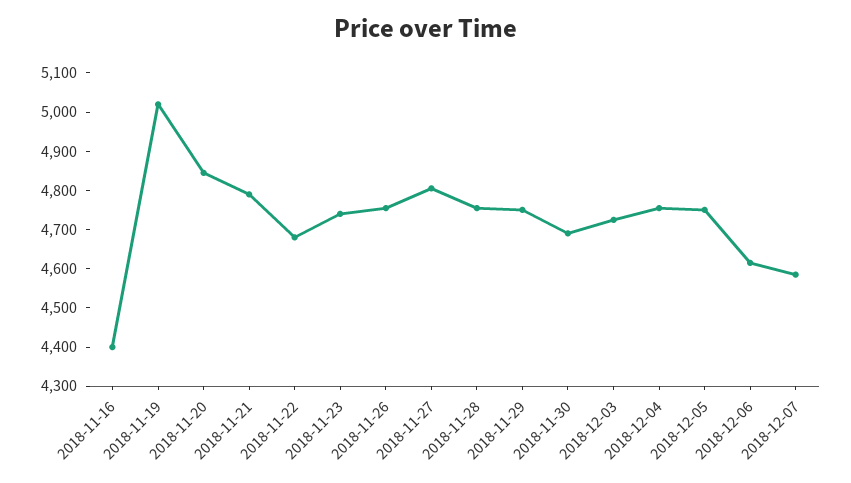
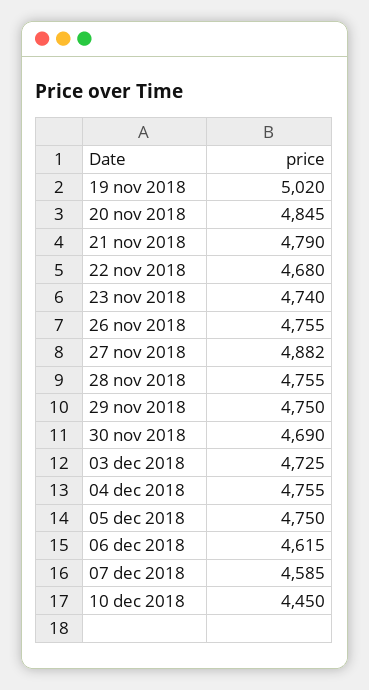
2018-11-16: 4400 -> none
2018-11-27: 4800 -> 4882
10 dec 2018: none -> 4450

